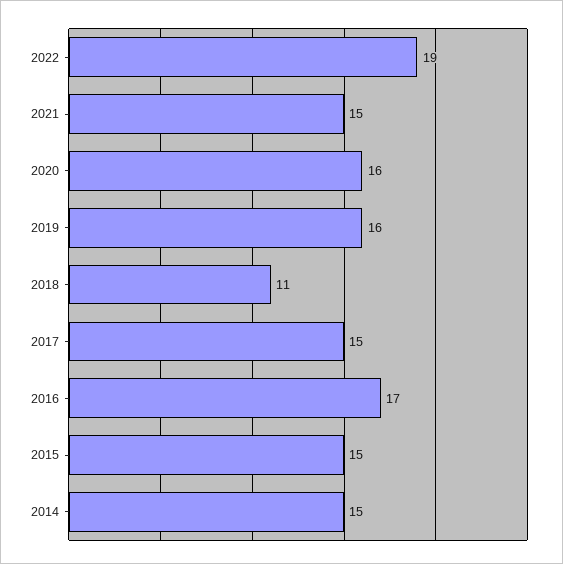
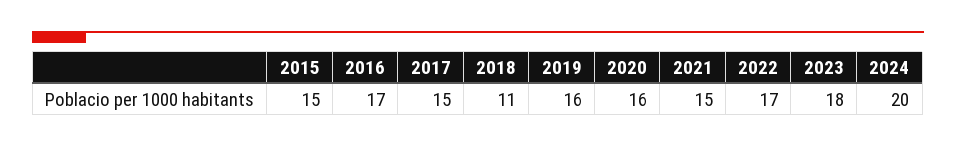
2022: 19 -> 17
2014: 15 -> none
2023: none -> 18
2024: none -> 20

